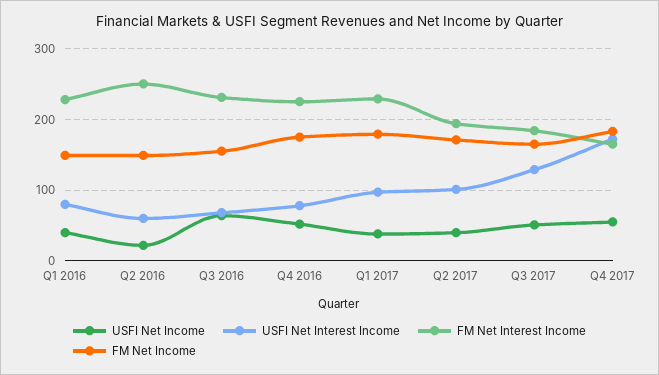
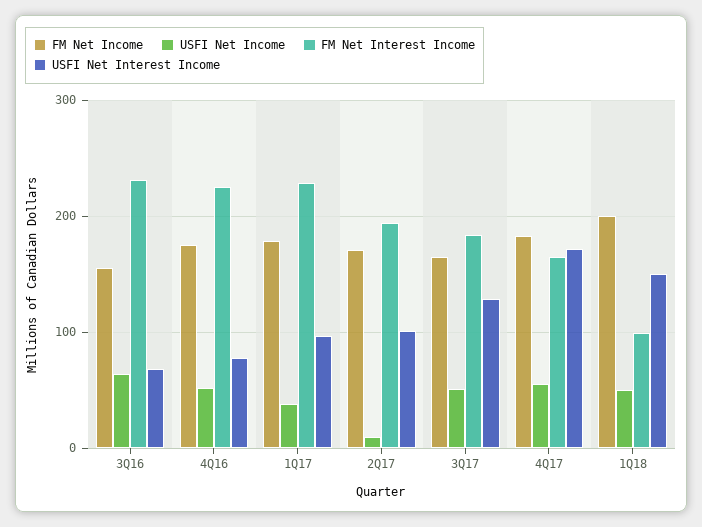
USFI Net Income, Q1 2016: 40 -> none
USFI Net Interest Income, Q1 2016: 80 -> none
FM Net Interest Income, Q1 2016: 230 -> none
FM Net Income, Q1 2016: 150 -> none
USFI Net Income, Q2 2016: 20 -> none
USFI Net Interest Income, Q2 2016: 60 -> none
FM Net Interest Income, Q2 2016: 250 -> none
FM Net Income, Q2 2016: 150 -> none
USFI Net Income, Q2 2017: 40 -> 10
FM Net Income, 1Q18: none -> 200
USFI Net Income, 1Q18: none -> 50
FM Net Interest Income, 1Q18: none -> 100
USFI Net Interest Income, 1Q18: none -> 150

